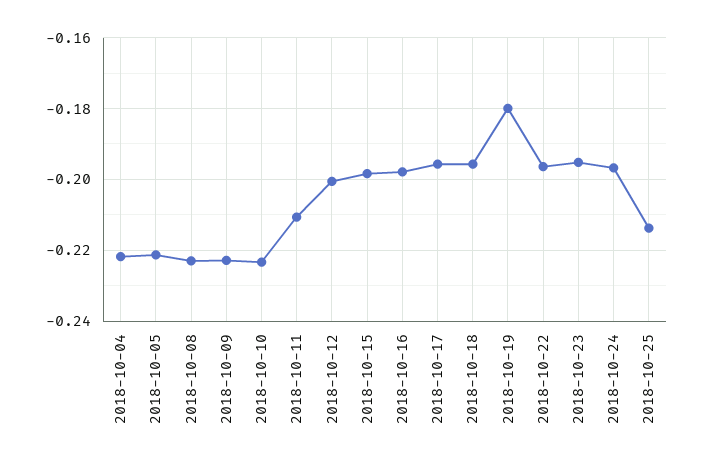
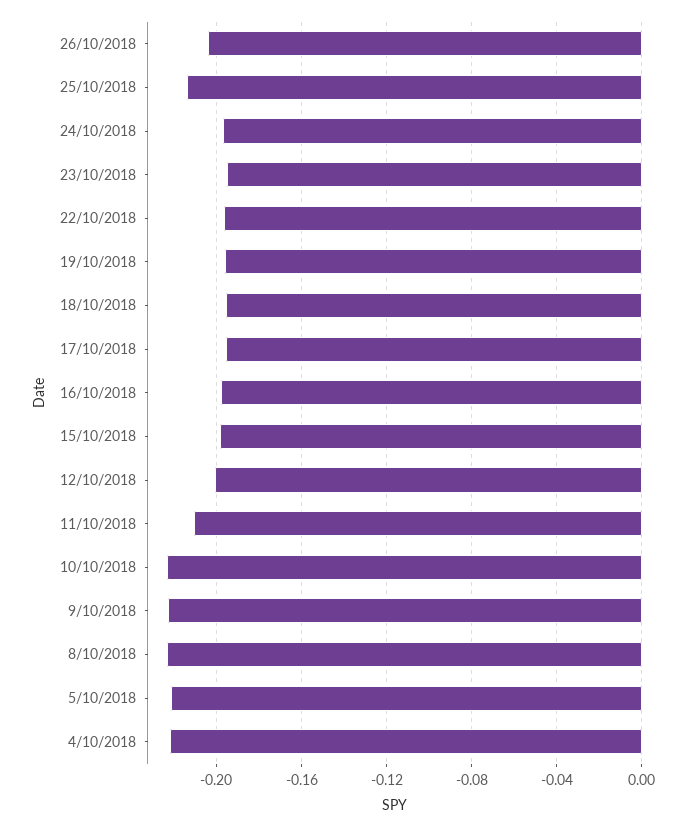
2018-10-19: -0.18 -> -0.195
26/10/2018: none -> -0.205

